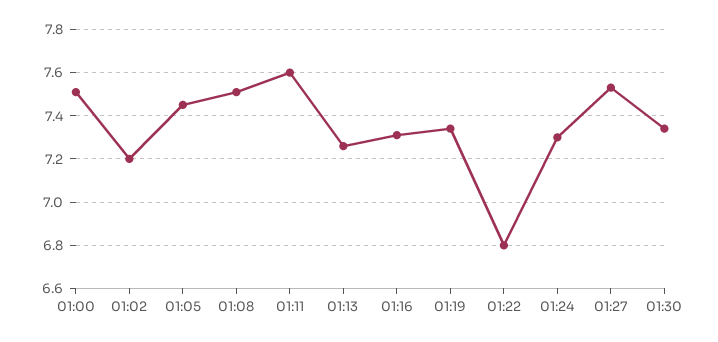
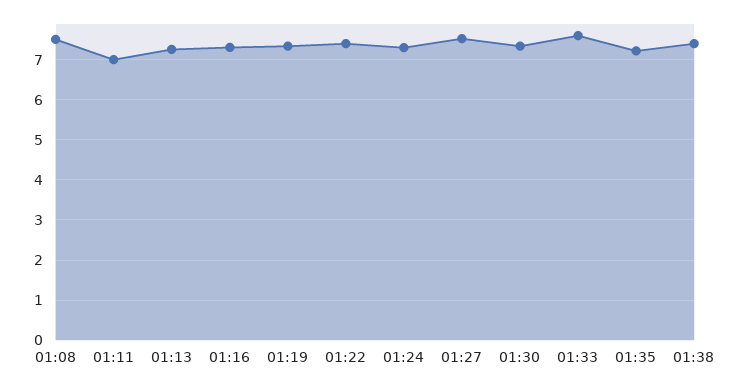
01:00: 7.5 -> none
01:02: 7.2 -> none
01:05: 7.45 -> none
01:11: 7.6 -> 7
01:22: 6.8 -> 7.4
01:33: none -> 7.6
01:35: none -> 7.2
01:38: none -> 7.4

